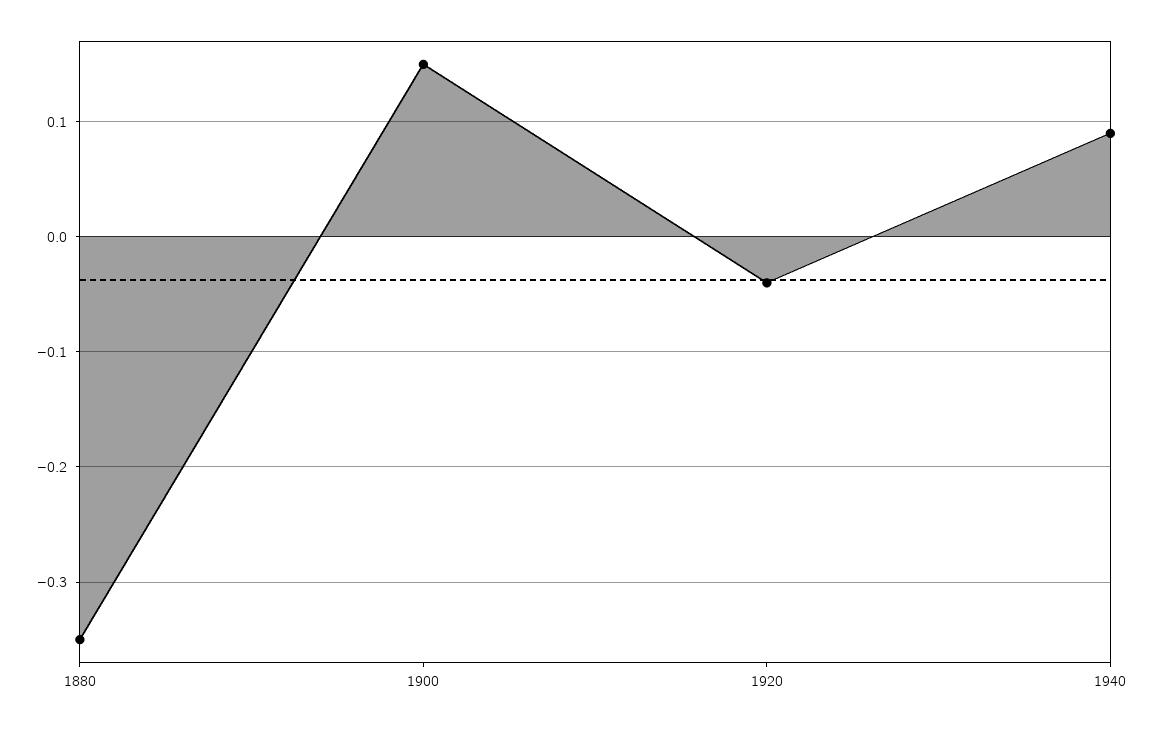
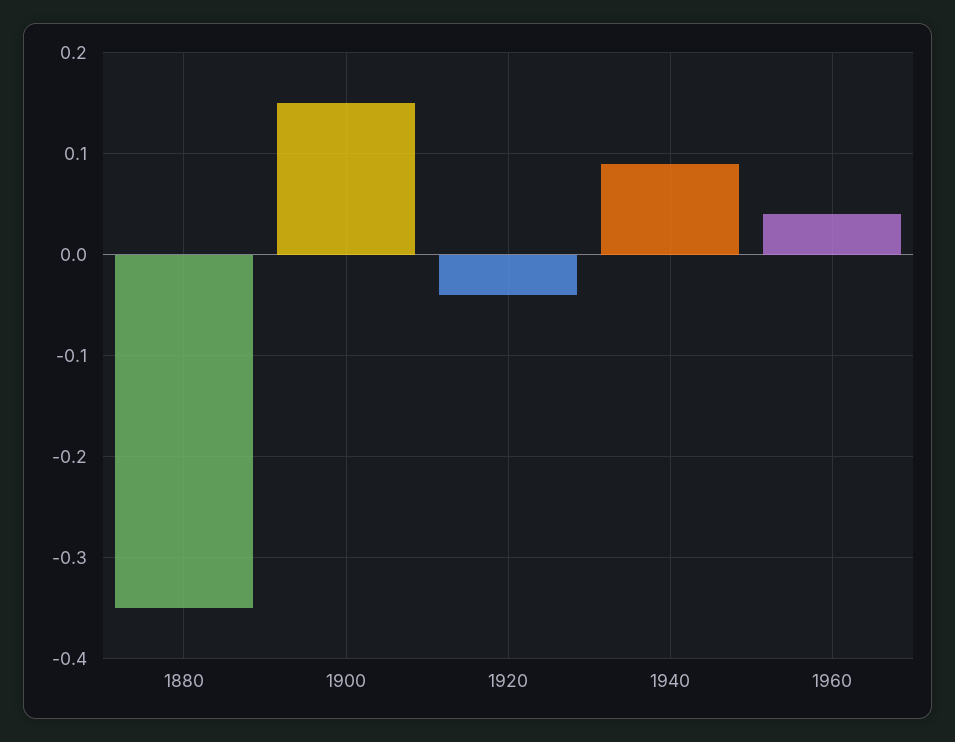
1960: none -> 0.04

